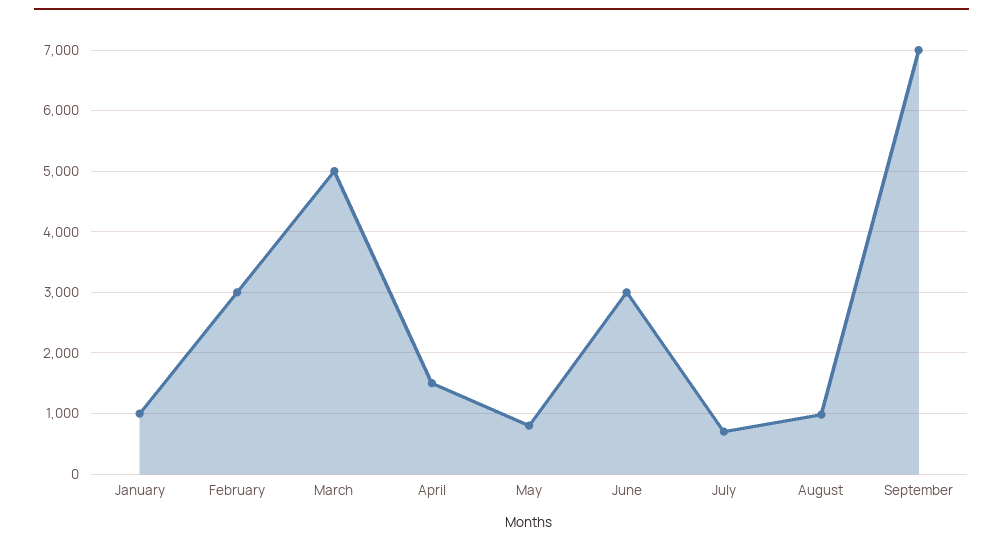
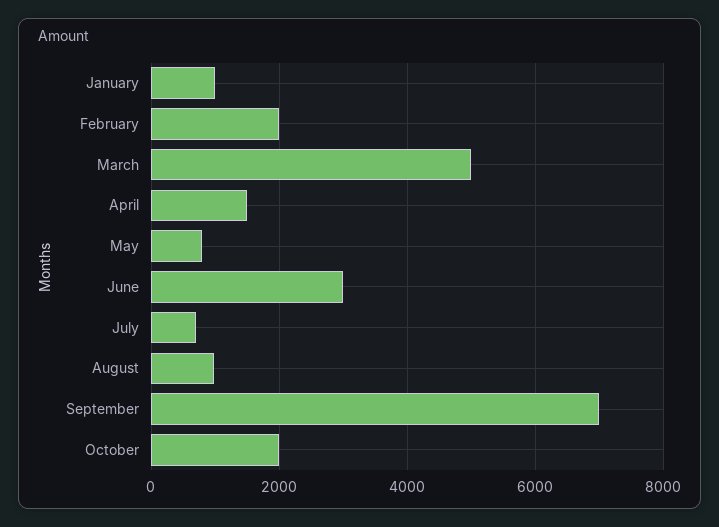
February: 3000 -> 2000
October: none -> 2000

